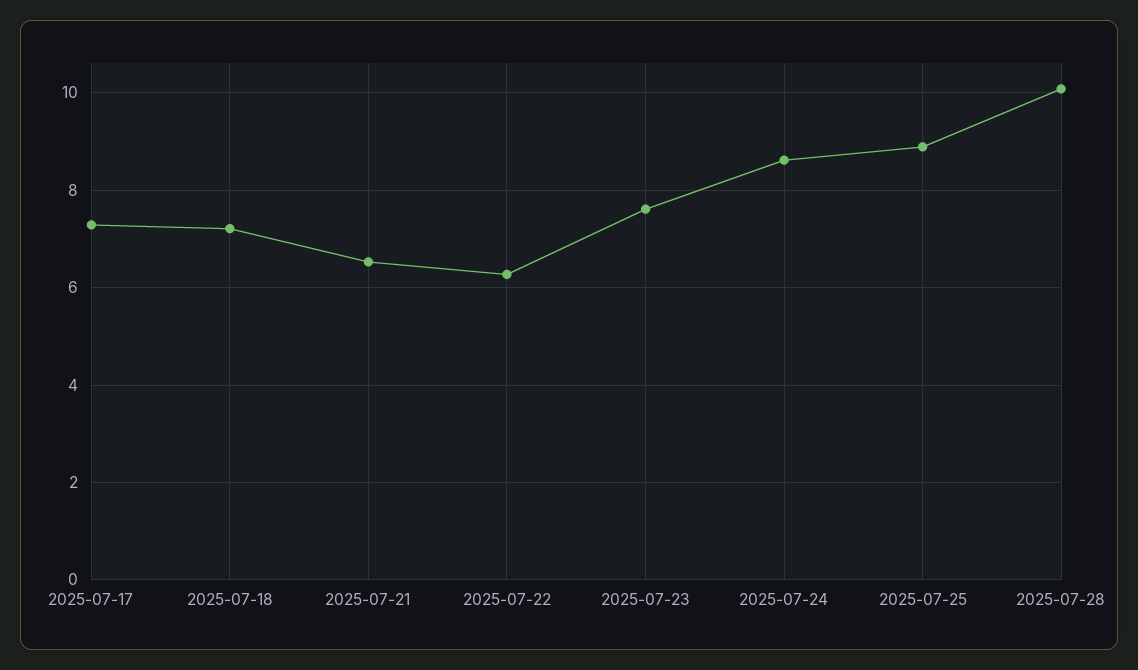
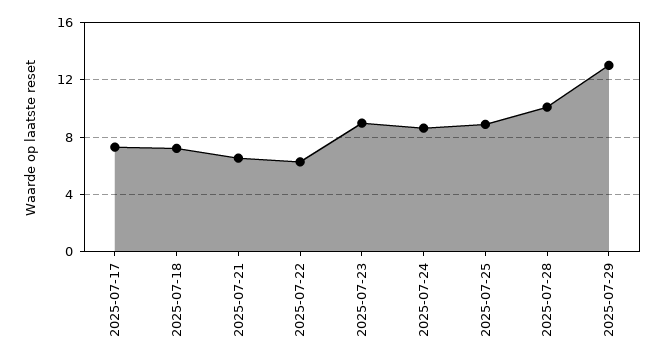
2025-07-23: 7.6 -> 9
2025-07-29: none -> 13

